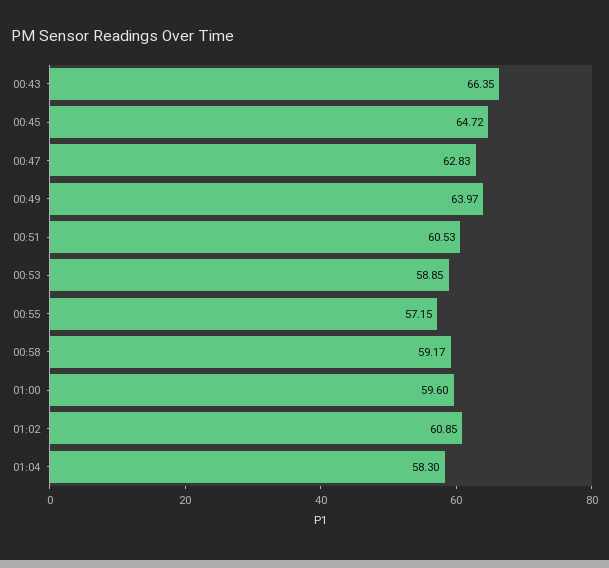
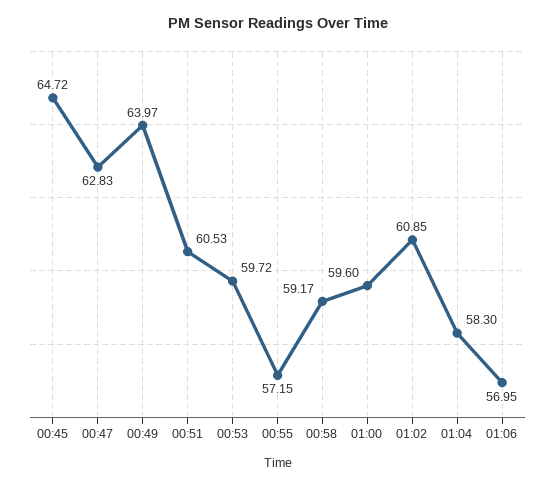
00:43: 66.35 -> none
00:53: 58.85 -> 59.72
01:06: none -> 56.95

